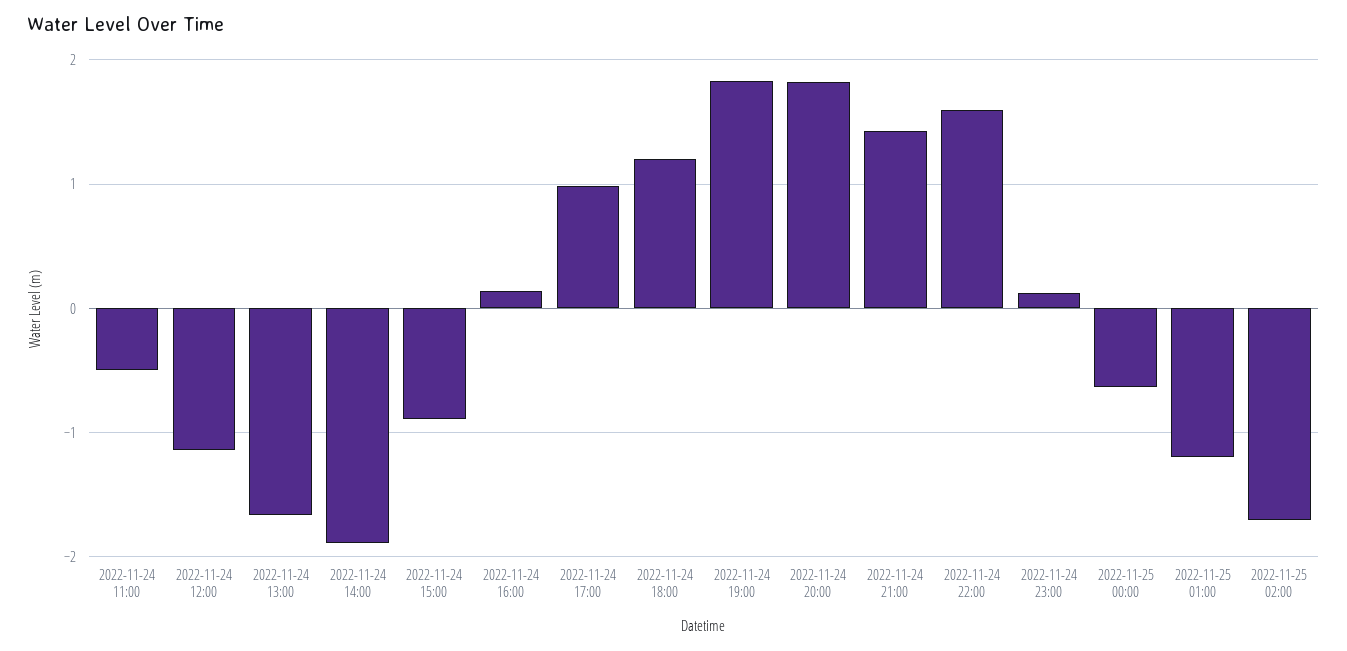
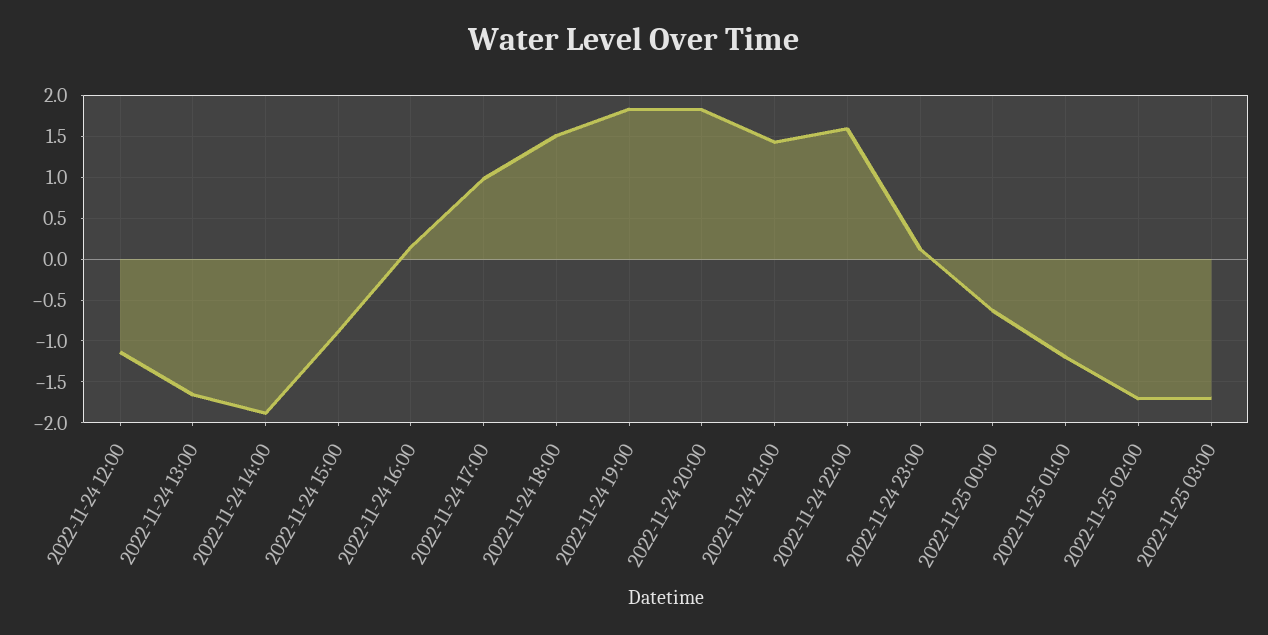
2022-11-24 11:00: -0.5 -> none
2022-11-24 18:00: 1.2 -> 1.5
2022-11-25 03:00: none -> -1.7

